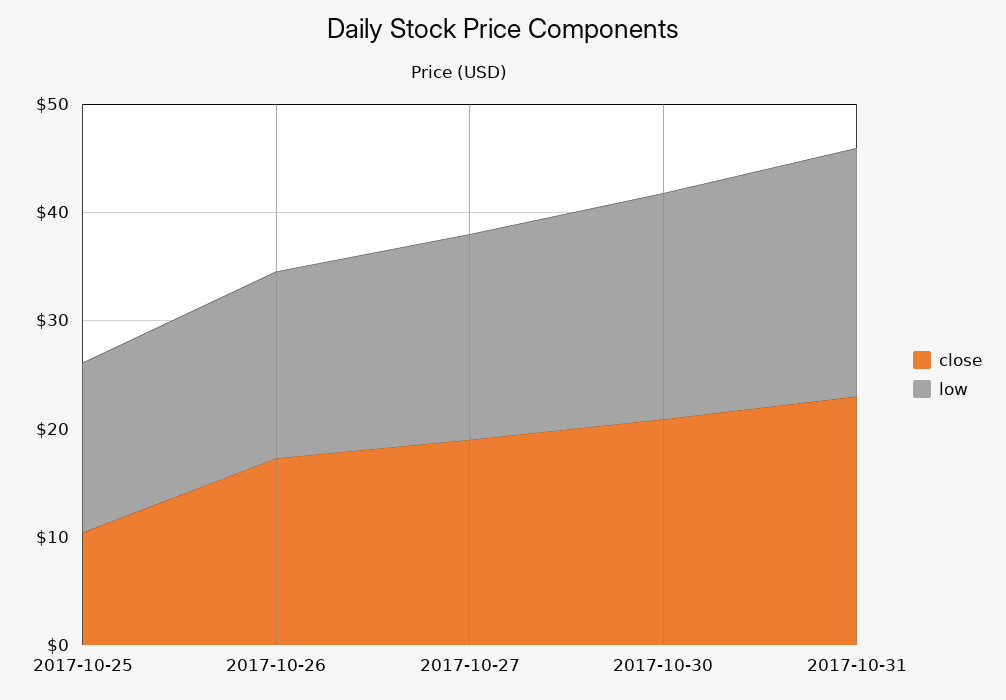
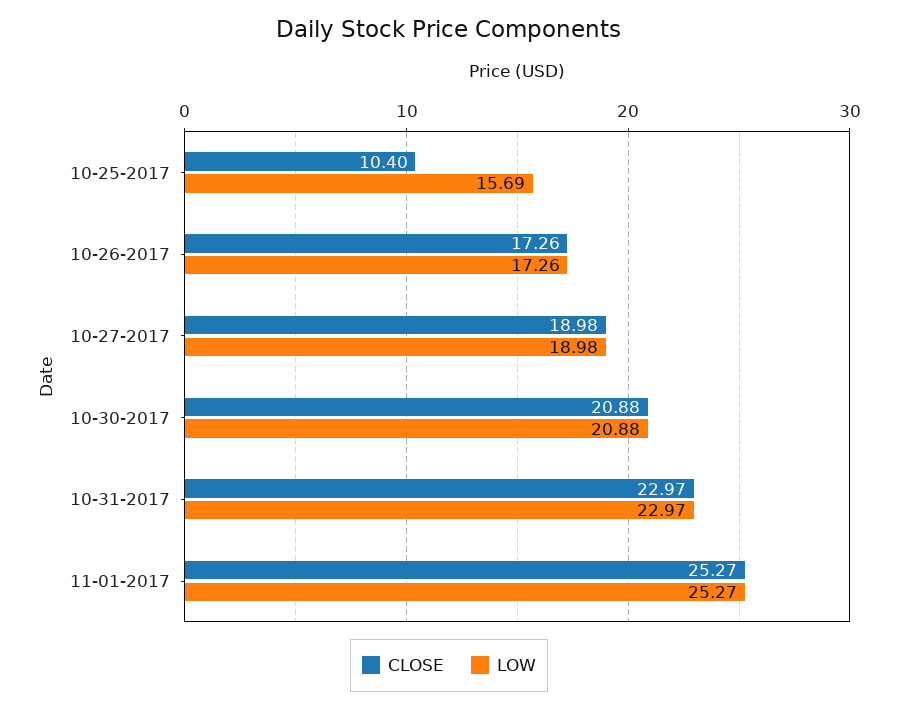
close, 11-01-2017: none -> 25.27
low, 11-01-2017: none -> 25.27

